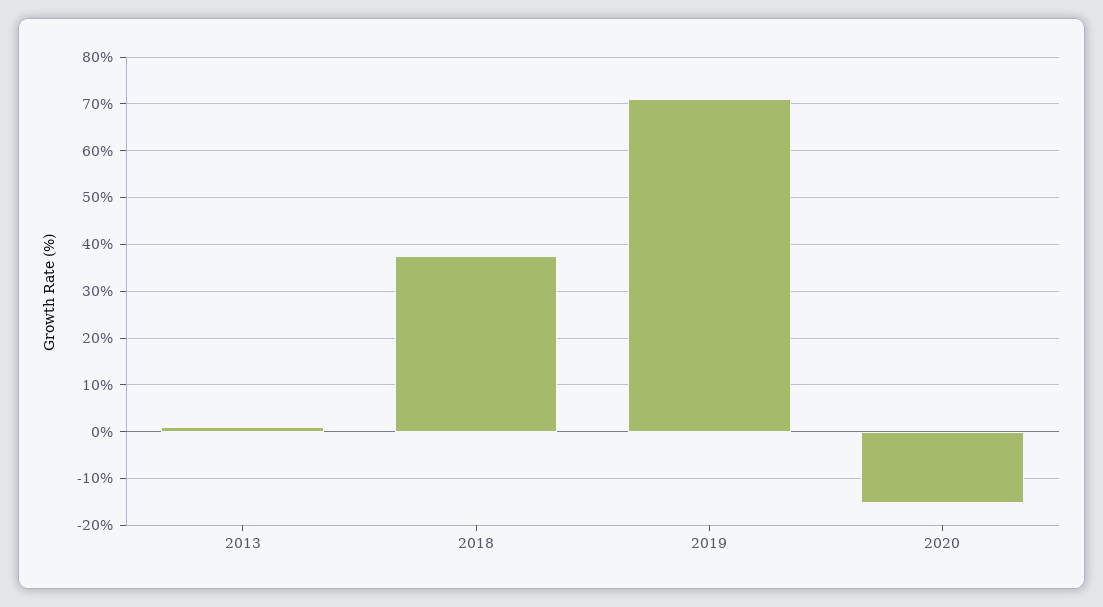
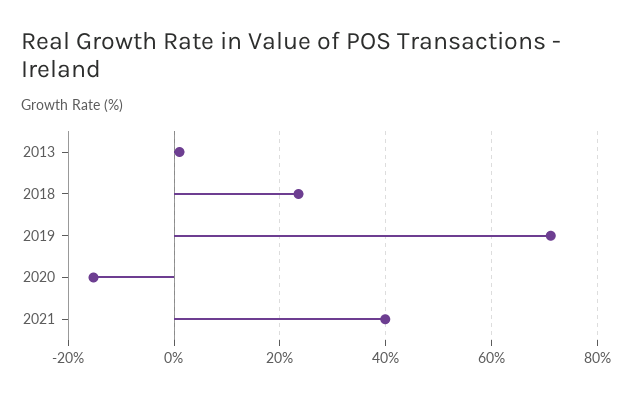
2018: 38 -> 24
2021: none -> 40

